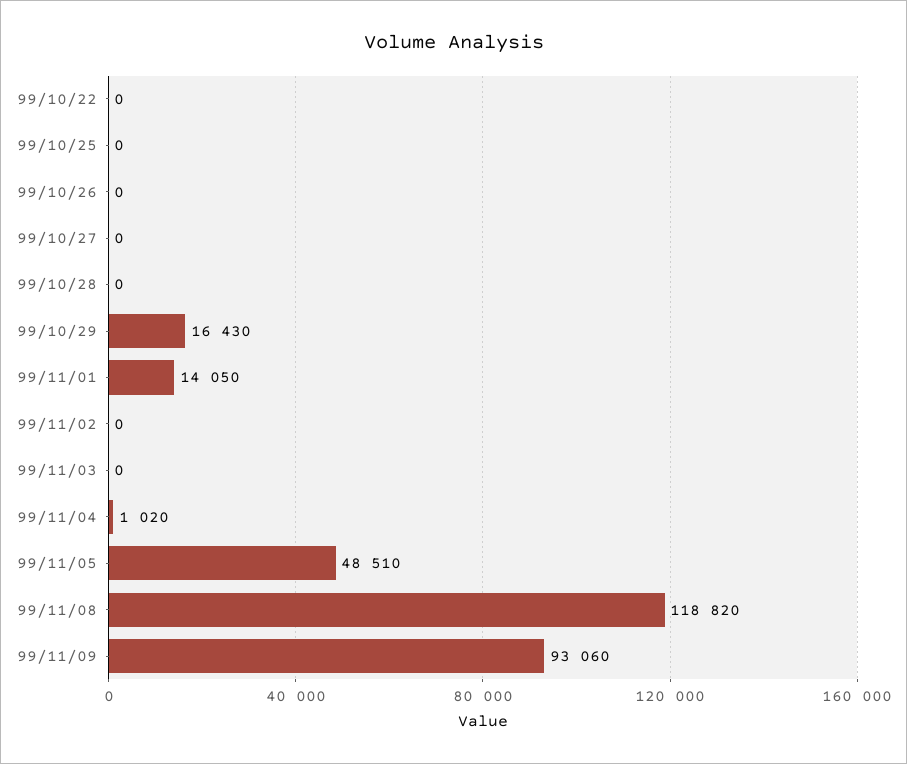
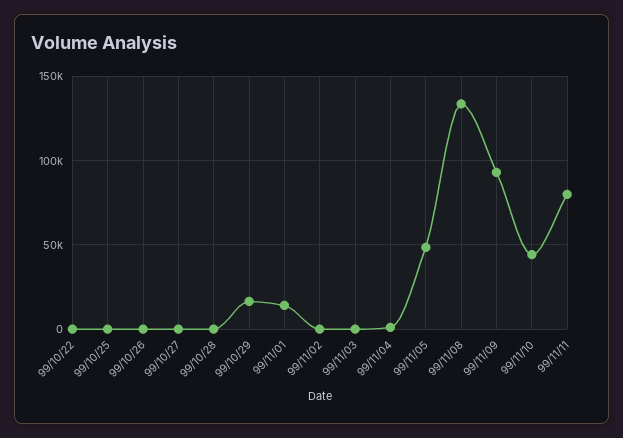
99/11/08: 118820 -> 135000
99/11/10: none -> 45000
99/11/11: none -> 80000

